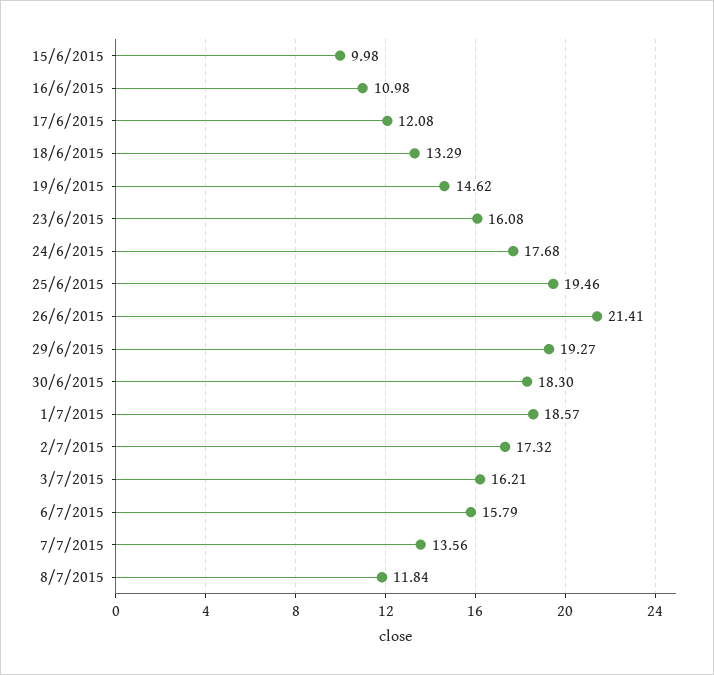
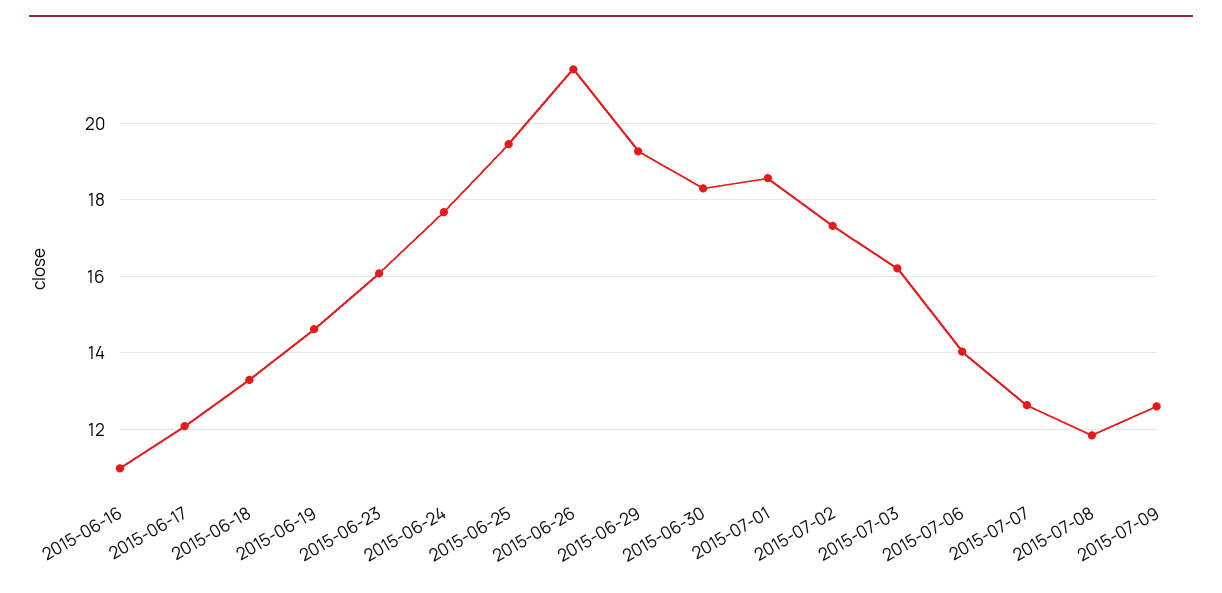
15/6/2015: 9.98 -> none
6/7/2015: 15.79 -> 14
7/7/2015: 13.56 -> 12.6
2015-07-09: none -> 12.6

